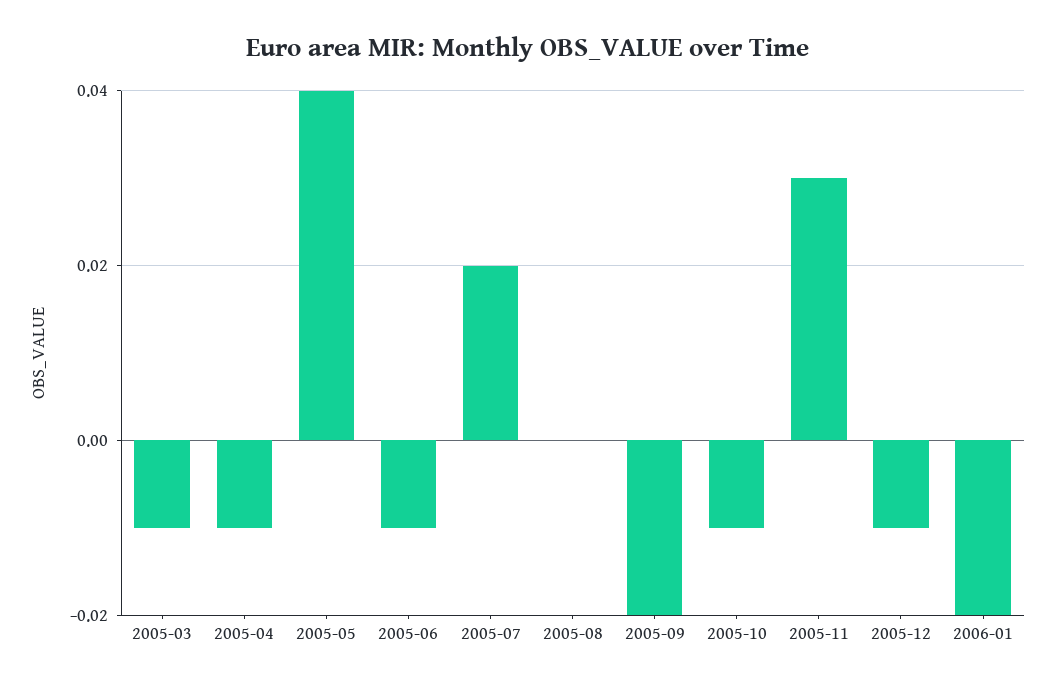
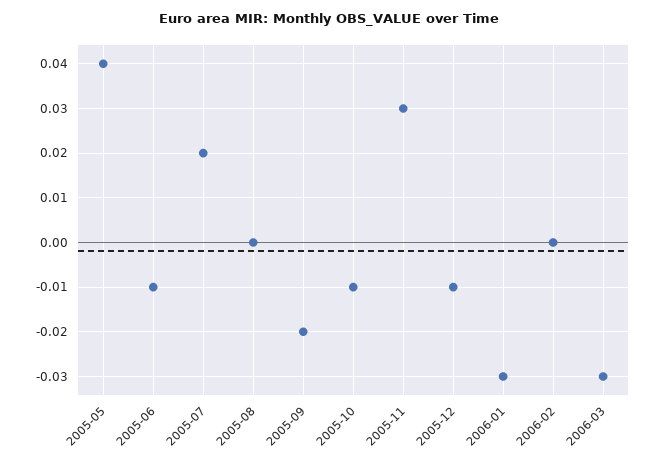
2005-03: -0.01 -> none
2005-04: -0.01 -> none
2006-01: -0.02 -> -0.03
2006-02: none -> 0
2006-03: none -> -0.03

